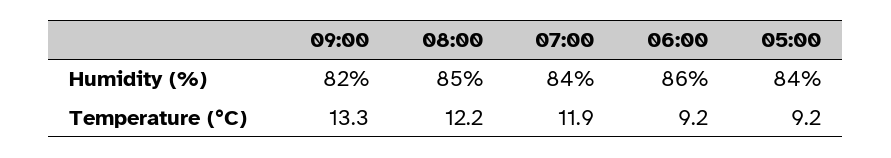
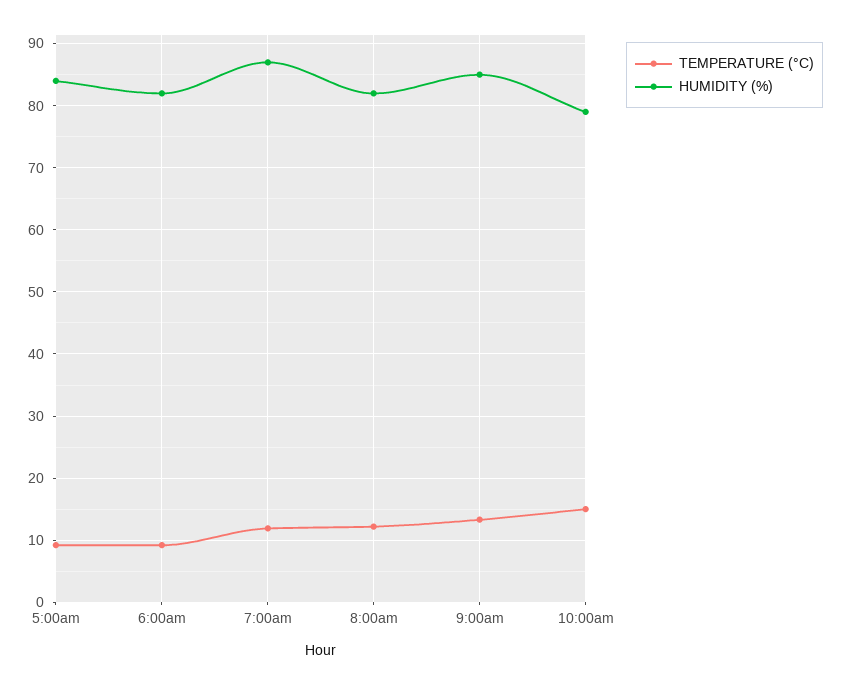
Humidity (%), 09:00: 82 -> 85
Humidity (%), 08:00: 85 -> 82
Humidity (%), 07:00: 84 -> 87
Humidity (%), 06:00: 86 -> 82
Temperature (°C), 10:00am: none -> 15
Humidity (%), 10:00am: none -> 79

